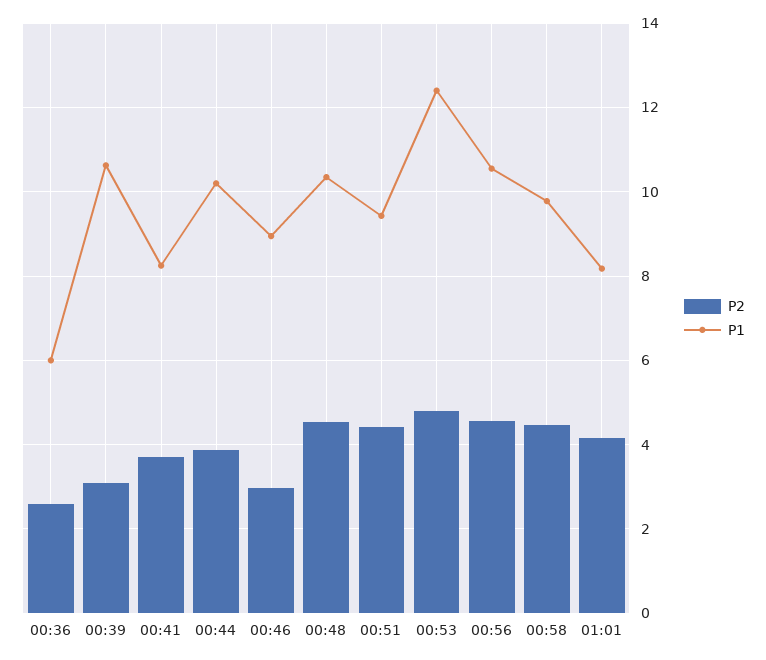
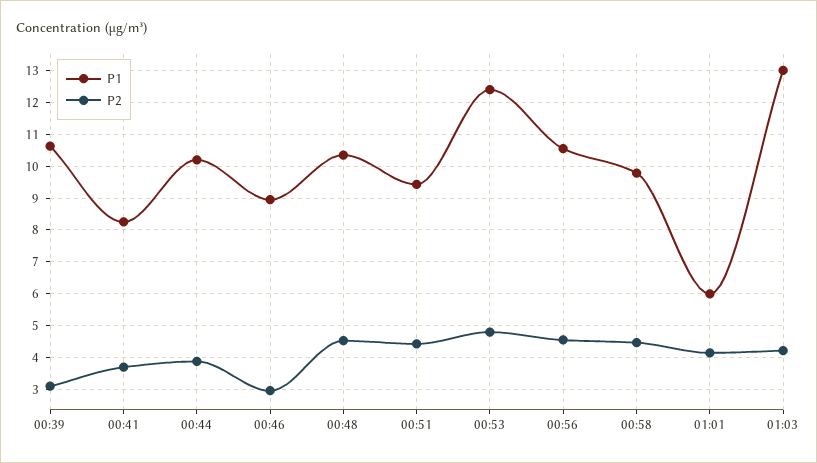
P2, 00:36: 2.6 -> none
P1, 00:36: 6 -> none
P1, 01:01: 8.2 -> 6
P1, 01:03: none -> 13
P2, 01:03: none -> 4.2

